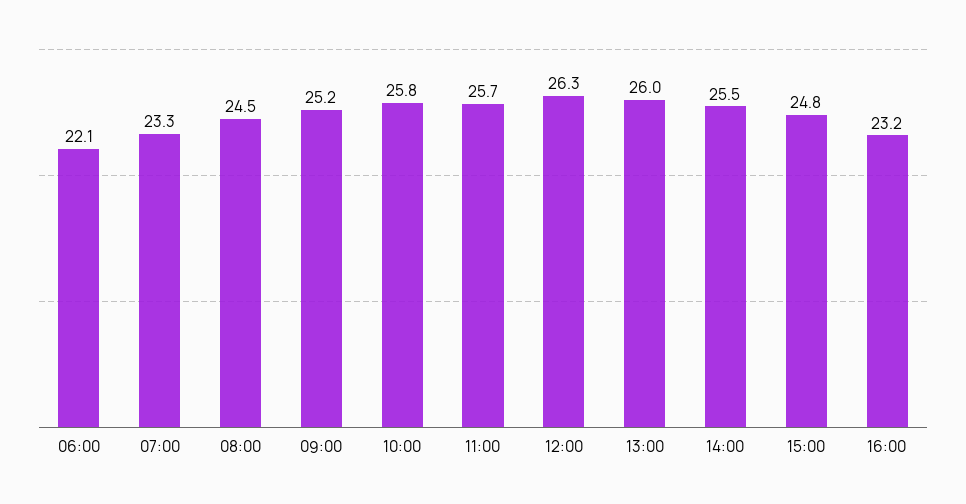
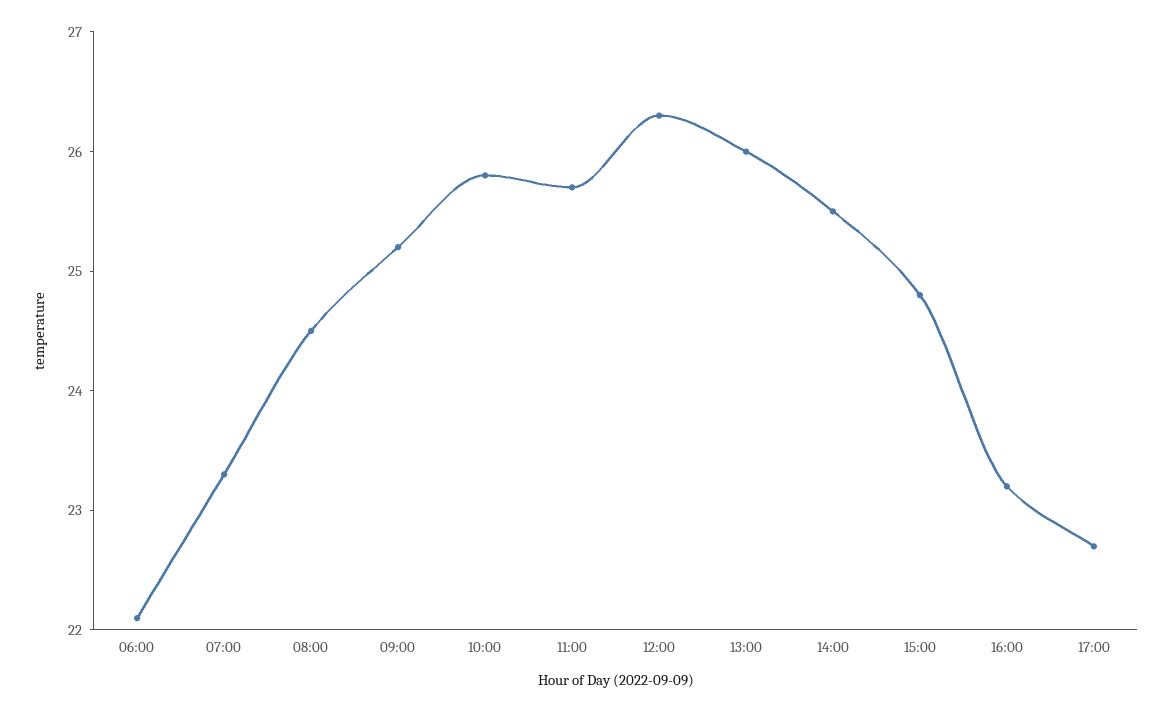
17:00: none -> 22.7

